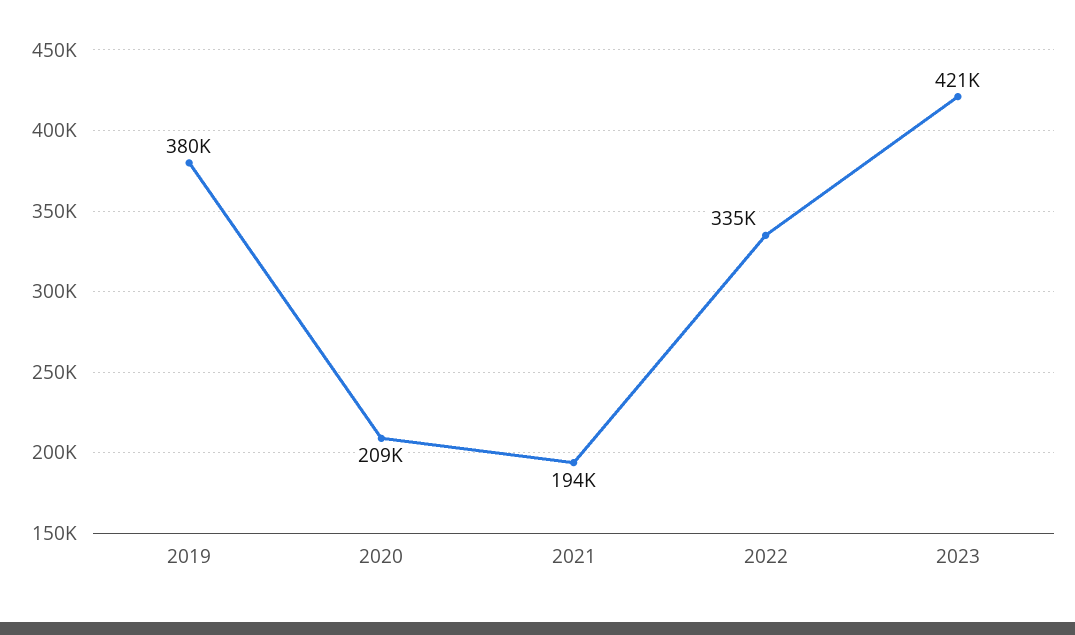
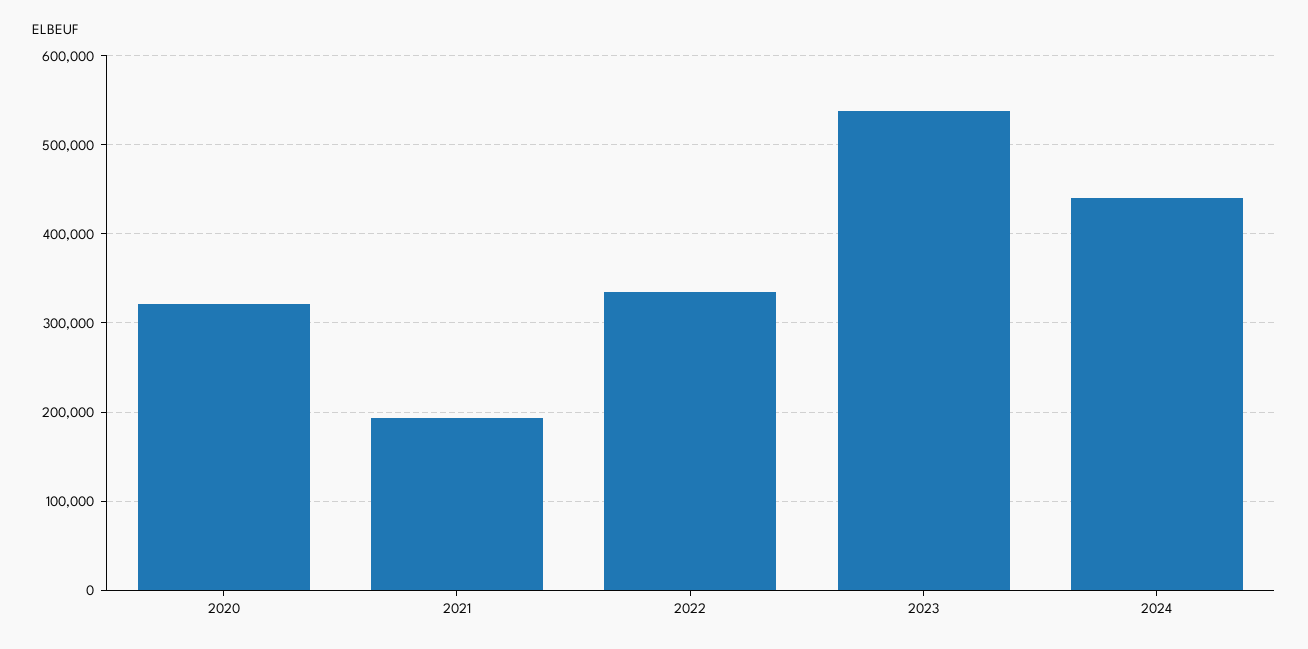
2019: 380000 -> none
2020: 209000 -> 320000
2023: 421000 -> 540000
2024: none -> 440000

